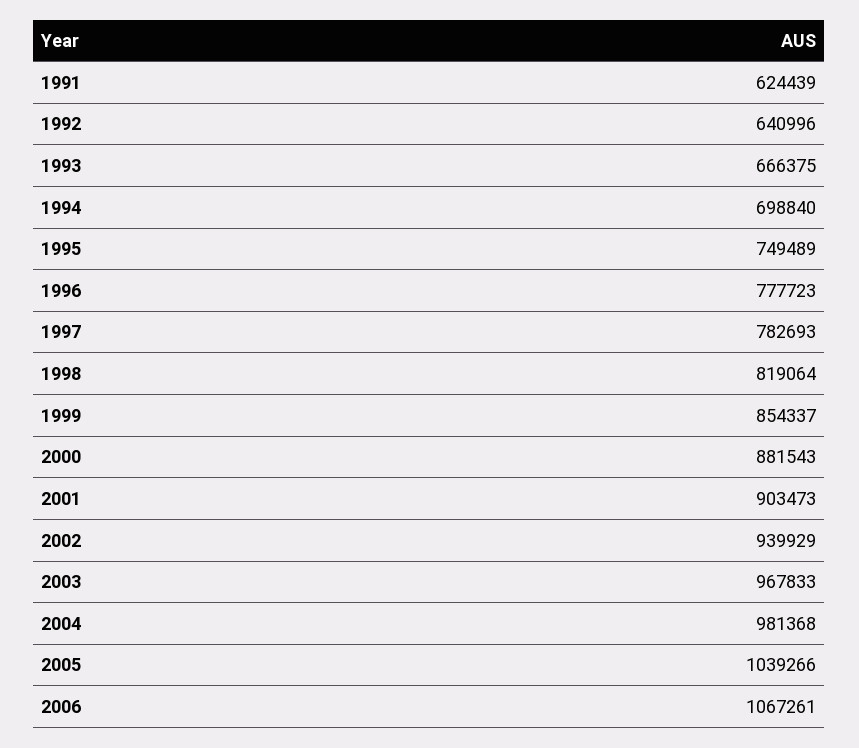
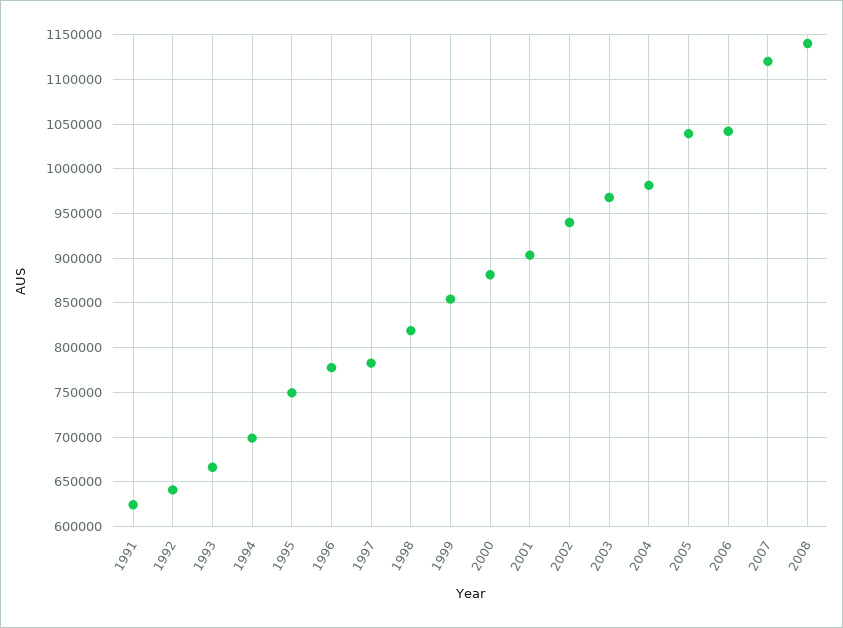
2006: 1067261 -> 1040000
2007: none -> 1120000
2008: none -> 1140000

